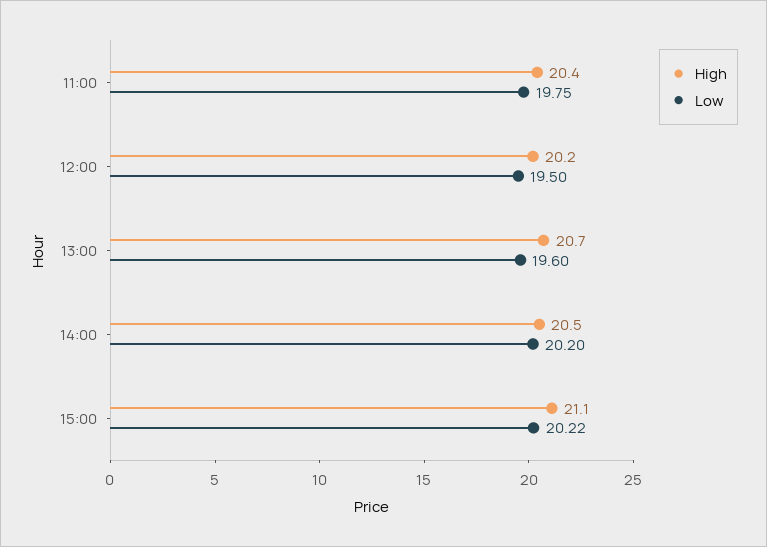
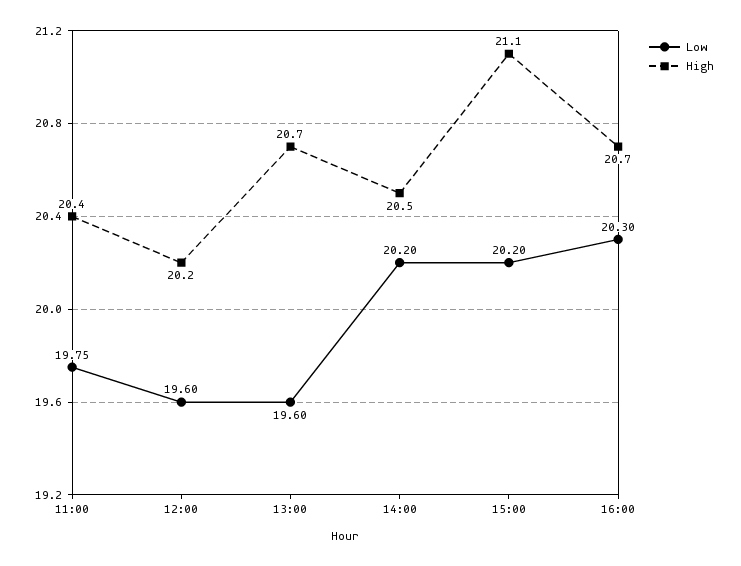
Low, 12:00: 19.5 -> 19.6
Low, 15:00: 20.22 -> 20.2
Low, 16:00: none -> 20.3
High, 16:00: none -> 20.7

